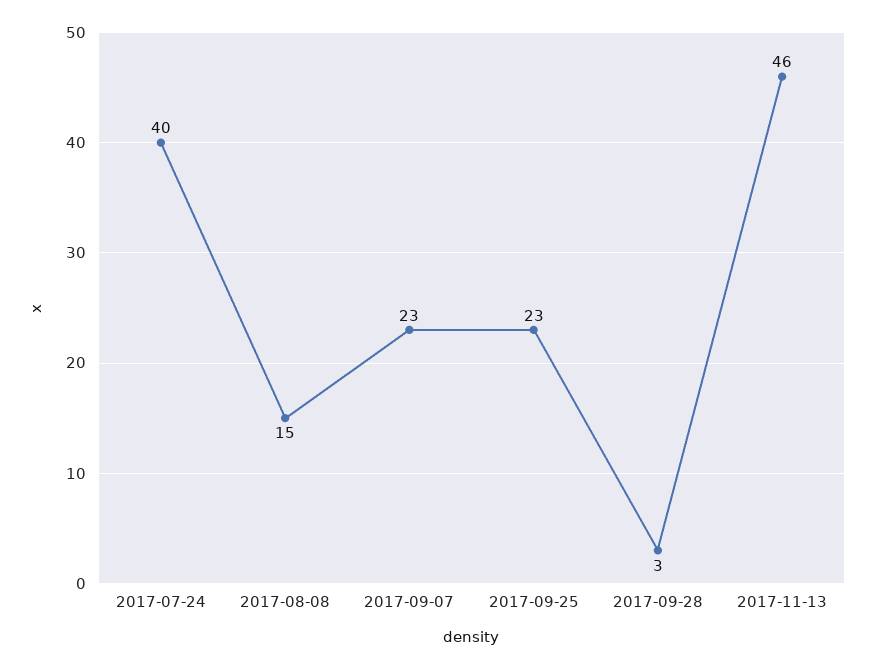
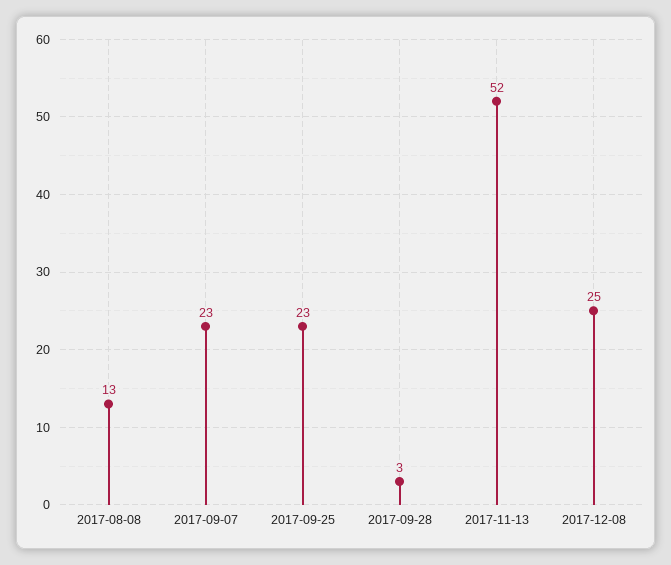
2017-07-24: 40 -> none
2017-08-08: 15 -> 13
2017-11-13: 46 -> 52
2017-12-08: none -> 25

